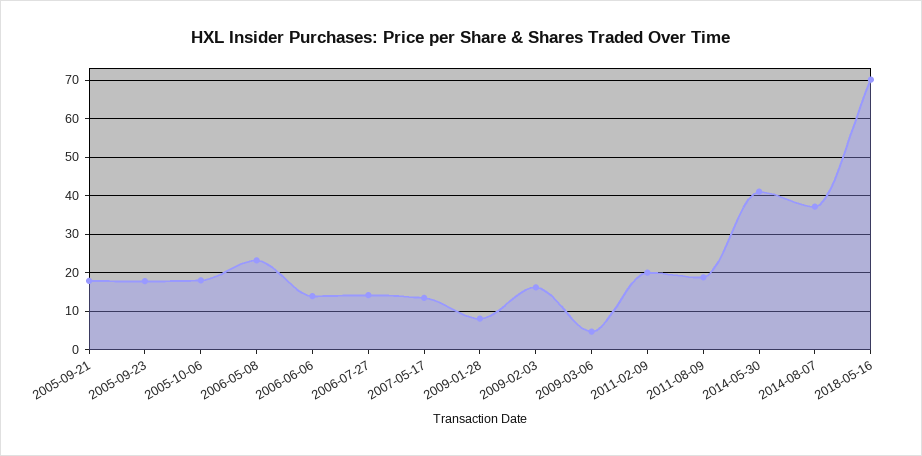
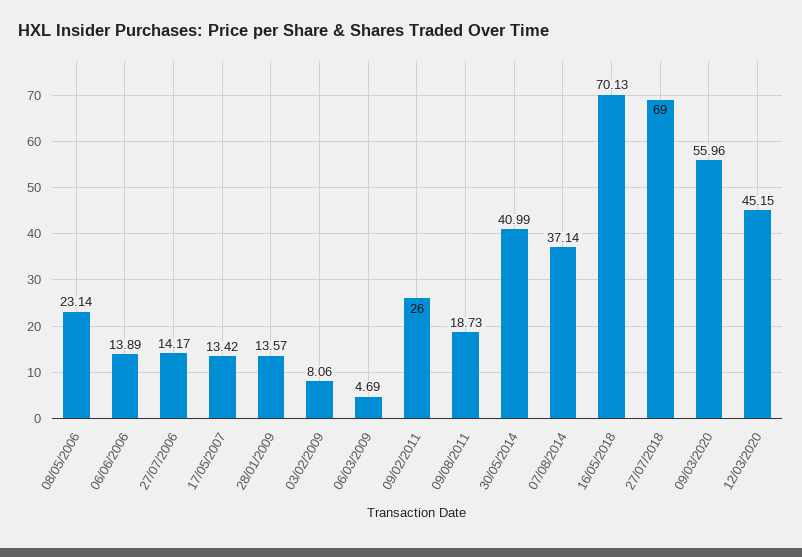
2005-09-21: 18 -> none
2005-09-23: 18 -> none
2005-10-06: 18 -> none
2009-01-28: 8 -> 13.57
2009-02-03: 16 -> 8.06
2011-02-09: 20 -> 26
27/07/2018: none -> 69
09/03/2020: none -> 55.96
12/03/2020: none -> 45.15

